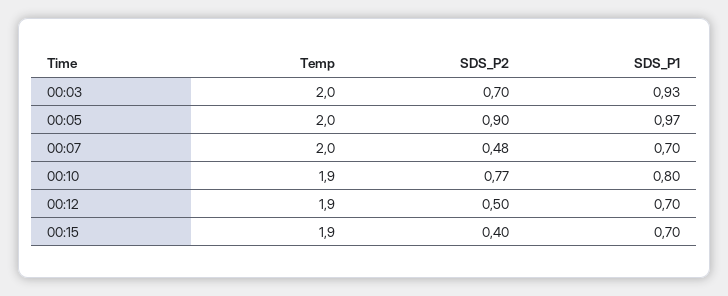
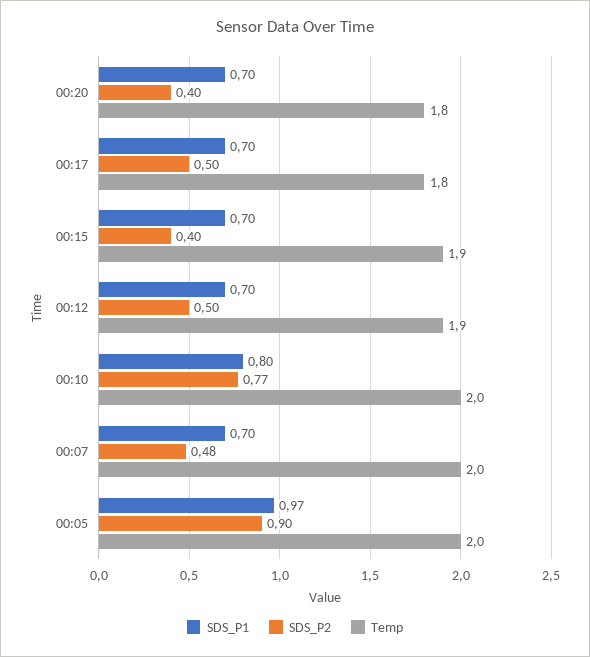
Temp, 00:03: 2 -> none
SDS_P2, 00:03: 0.7 -> none
SDS_P1, 00:03: 0.93 -> none
Temp, 00:10: 1.9 -> 2
SDS_P1, 00:20: none -> 0.7
SDS_P2, 00:20: none -> 0.4
Temp, 00:20: none -> 1.8
SDS_P1, 00:17: none -> 0.7
SDS_P2, 00:17: none -> 0.5
Temp, 00:17: none -> 1.8

